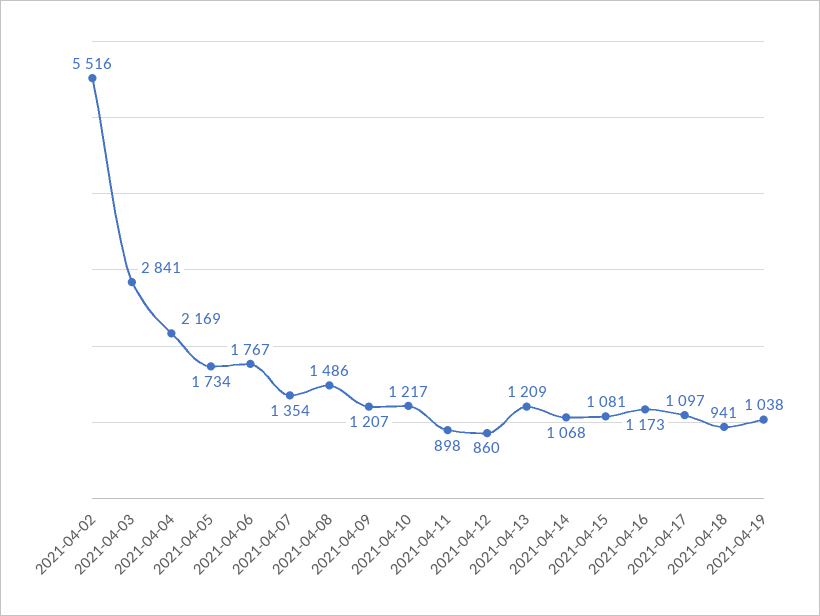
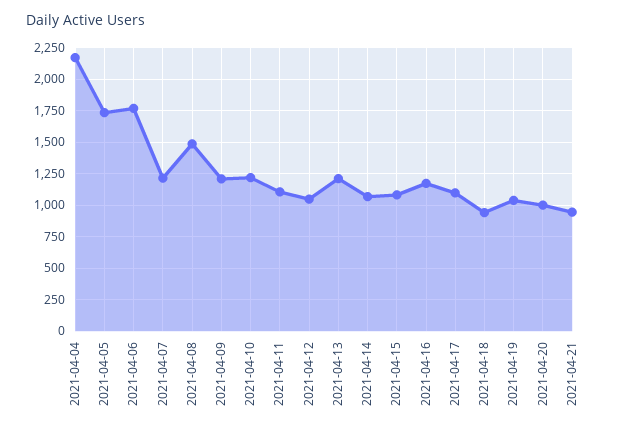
2021-04-02: 5516 -> none
2021-04-03: 2841 -> none
2021-04-07: 1354 -> 1200
2021-04-11: 898 -> 1100
2021-04-12: 860 -> 1050
2021-04-20: none -> 1000
2021-04-21: none -> 950

